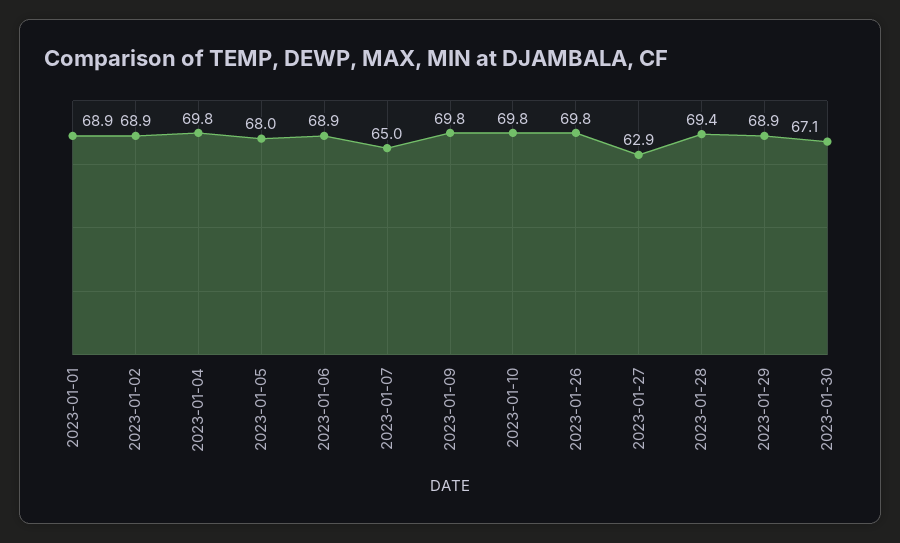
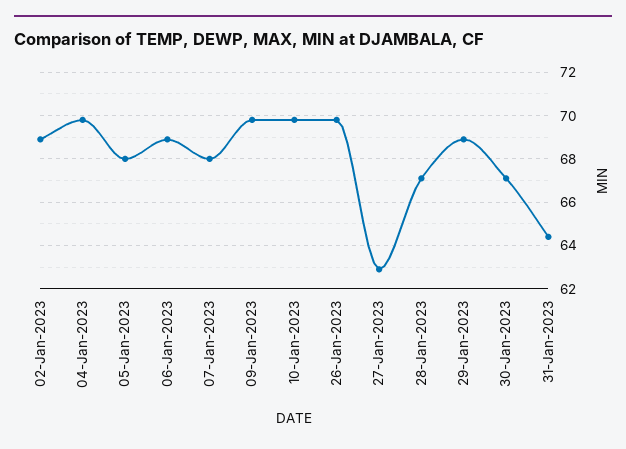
2023-01-01: 68.9 -> none
2023-01-07: 65 -> 68
2023-01-28: 69.4 -> 67
31-Jan-2023: none -> 64.5

